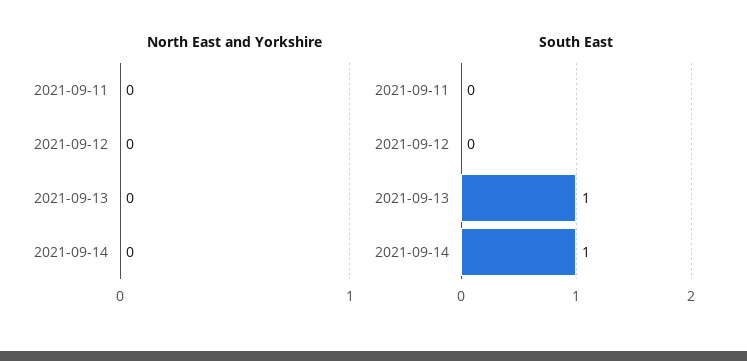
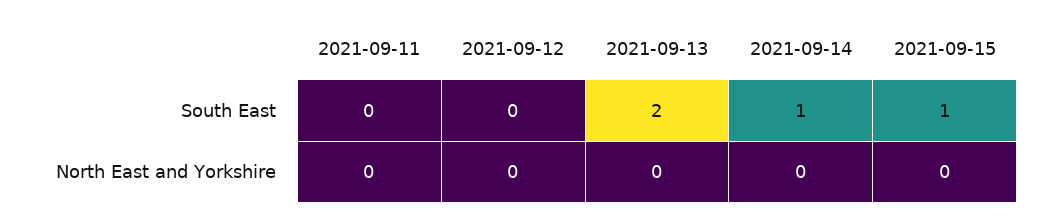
South East, 2021-09-13: 1 -> 2
South East, 2021-09-15: none -> 1
North East and Yorkshire, 2021-09-15: none -> 0

